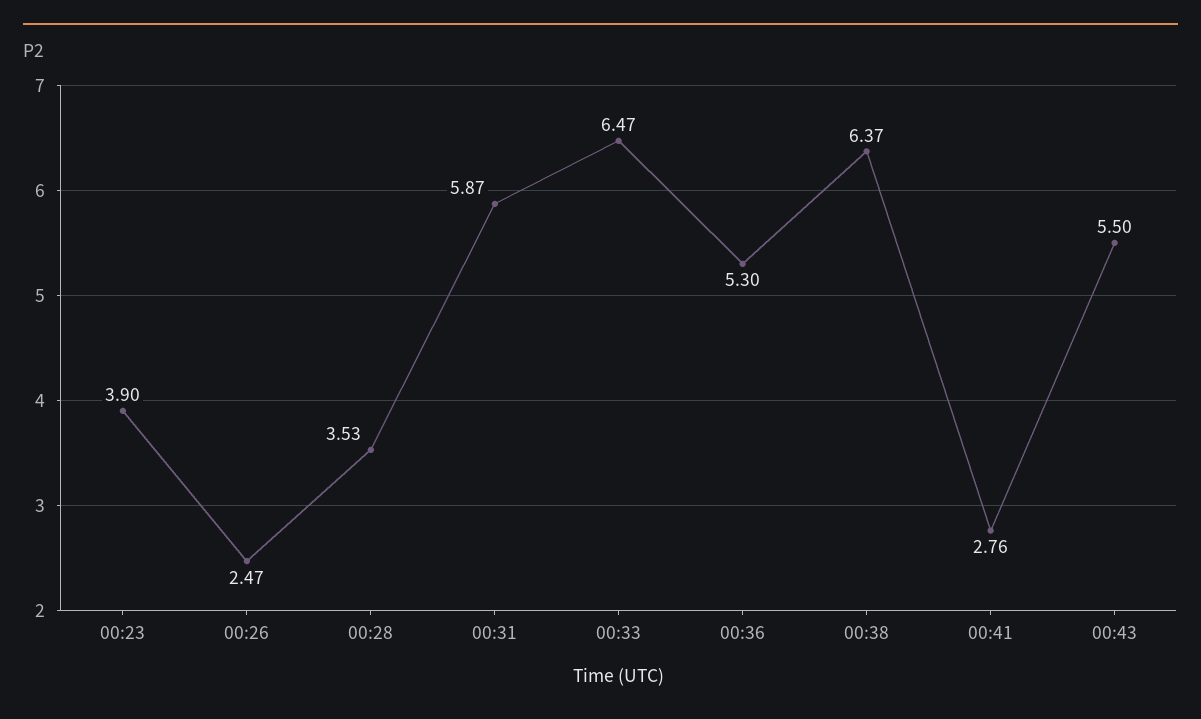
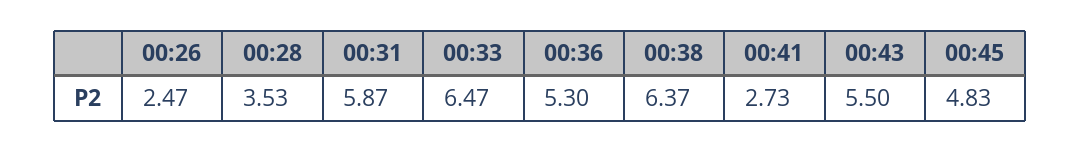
00:23: 3.9 -> none
00:41: 2.76 -> 2.73
00:45: none -> 4.83

